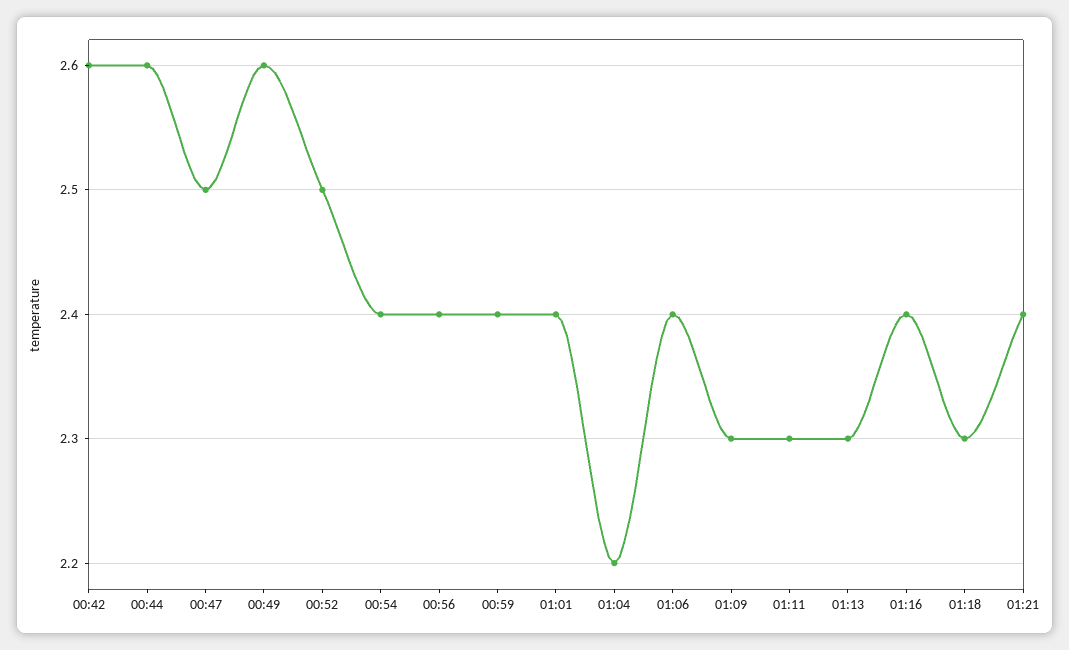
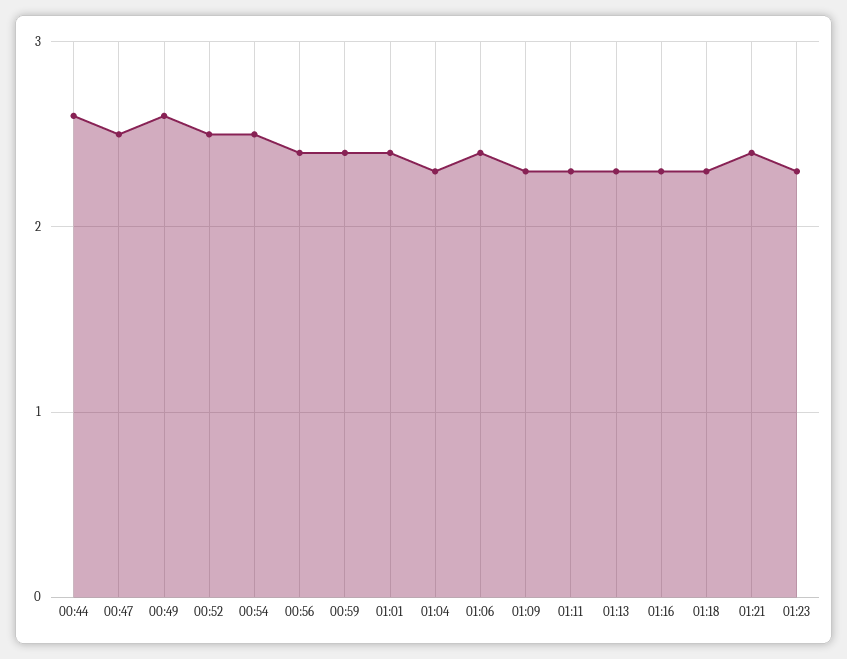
00:42: 2.6 -> none
00:54: 2.4 -> 2.5
01:04: 2.2 -> 2.3
01:16: 2.4 -> 2.3
01:23: none -> 2.3

